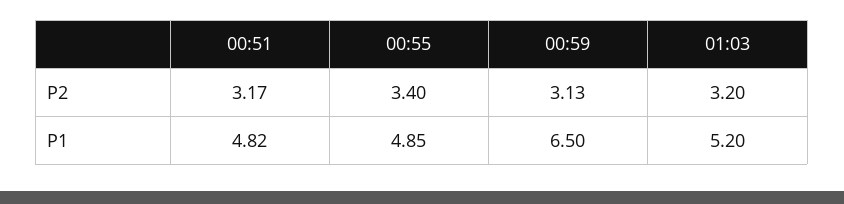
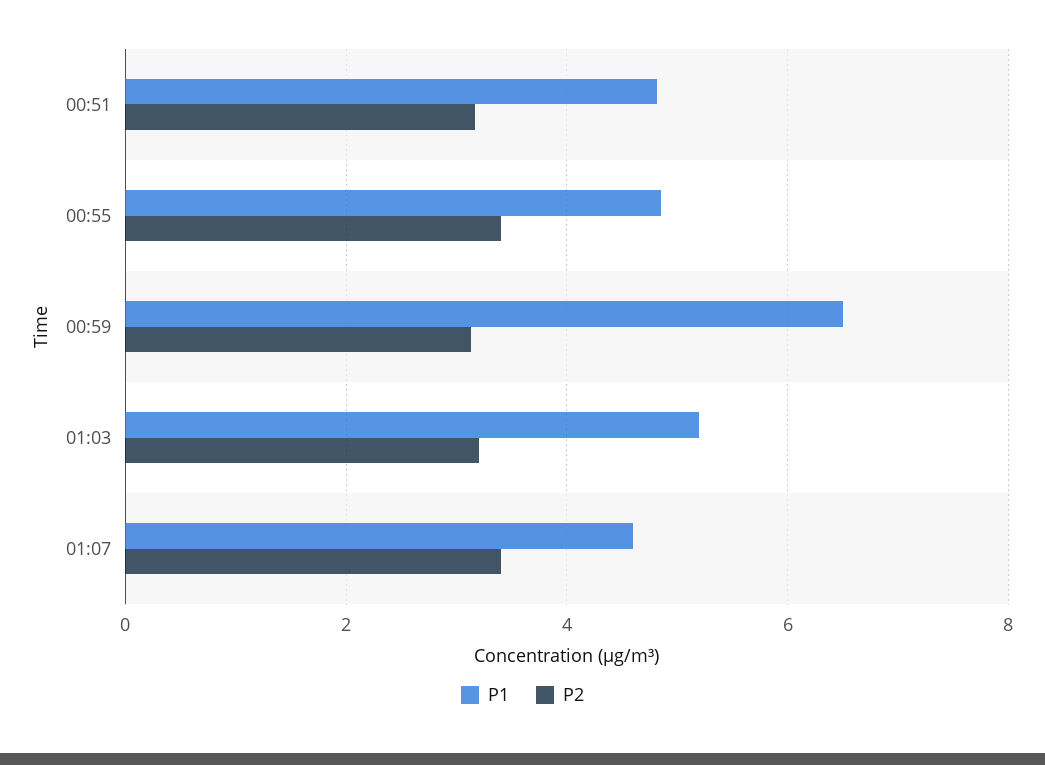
P1, 01:07: none -> 4.6
P2, 01:07: none -> 3.4

